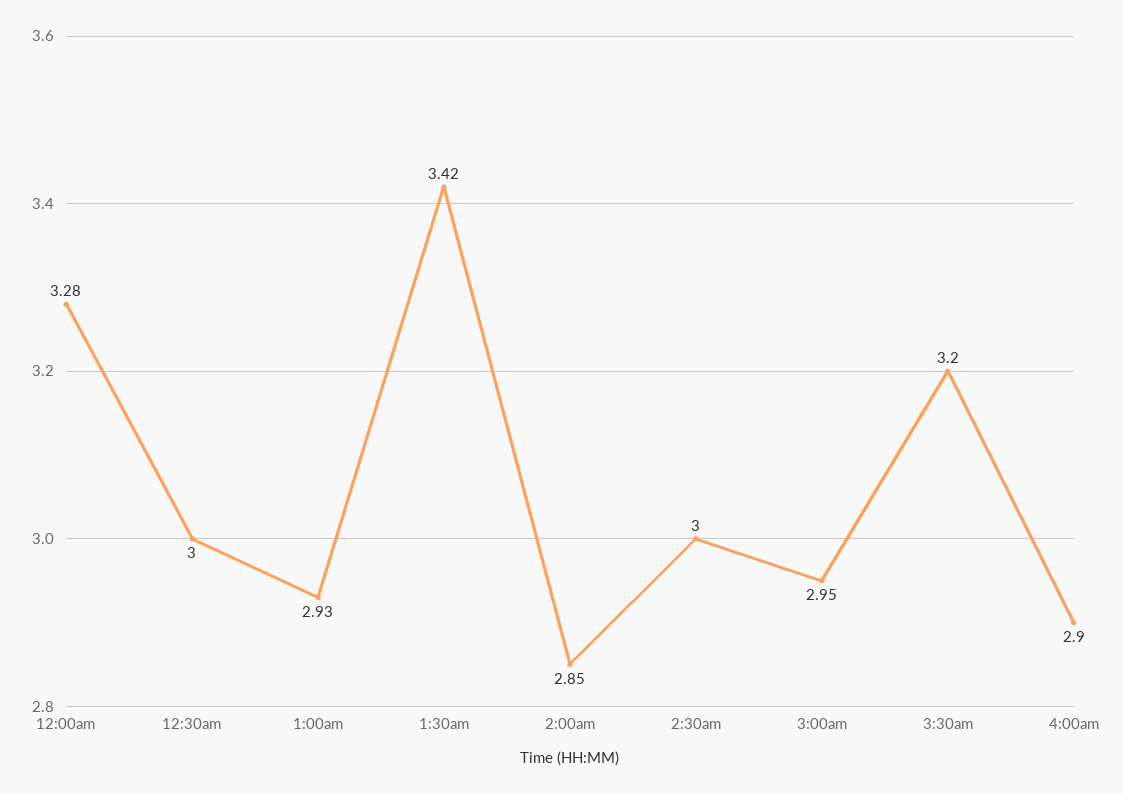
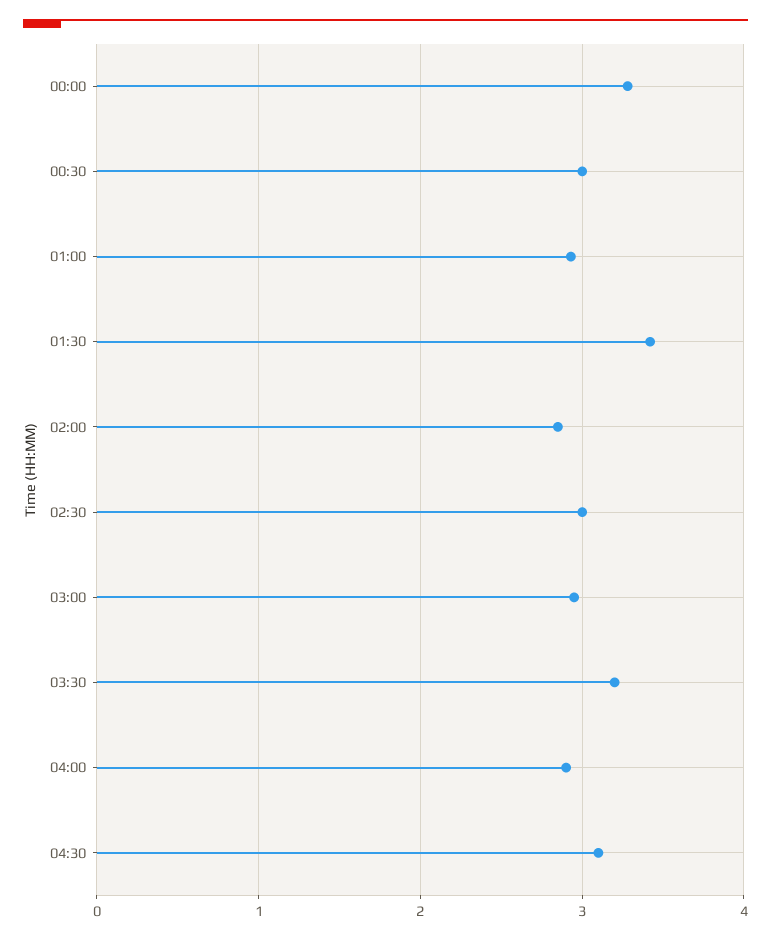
04:30: none -> 3.1

